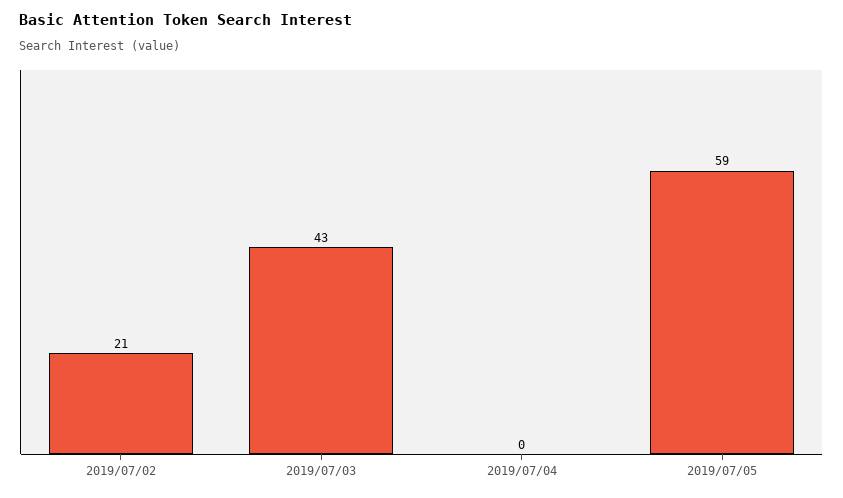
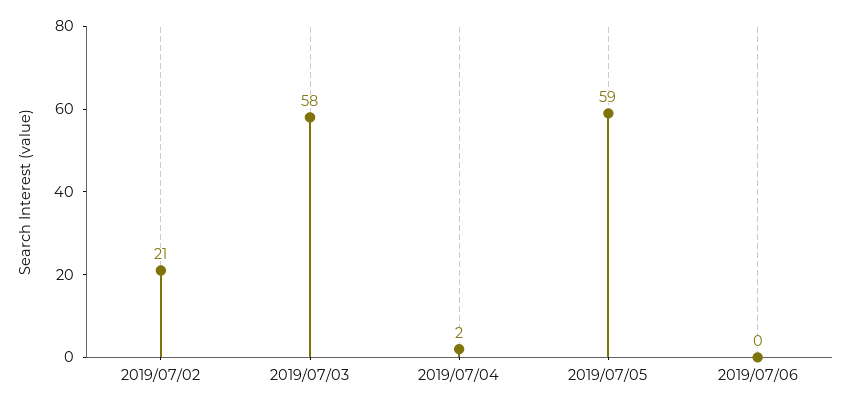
2019/07/03: 43 -> 58
2019/07/04: 0 -> 2
2019/07/06: none -> 0

